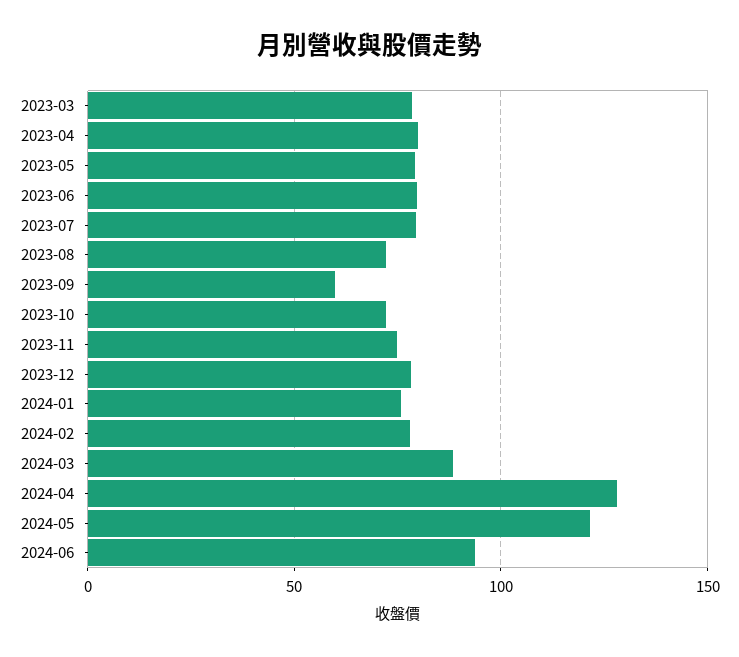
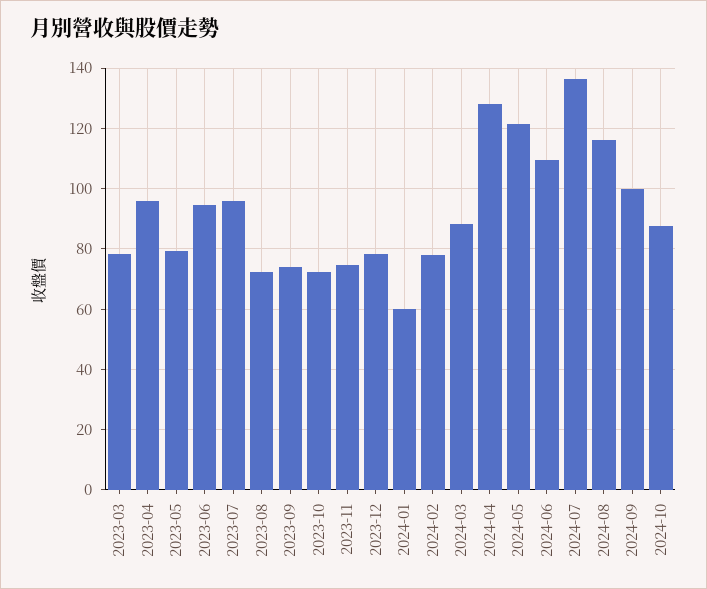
2023-04: 80 -> 96
2023-06: 80 -> 94
2023-07: 80 -> 96
2023-09: 60 -> 74
2024-01: 75 -> 60
2024-06: 95 -> 110
2024-07: none -> 136
2024-08: none -> 116
2024-09: none -> 100
2024-10: none -> 88

